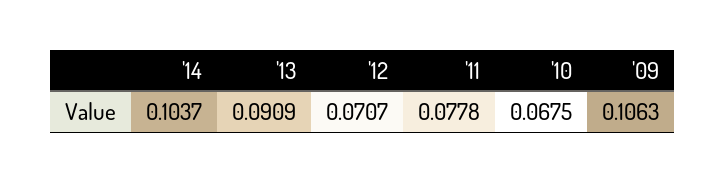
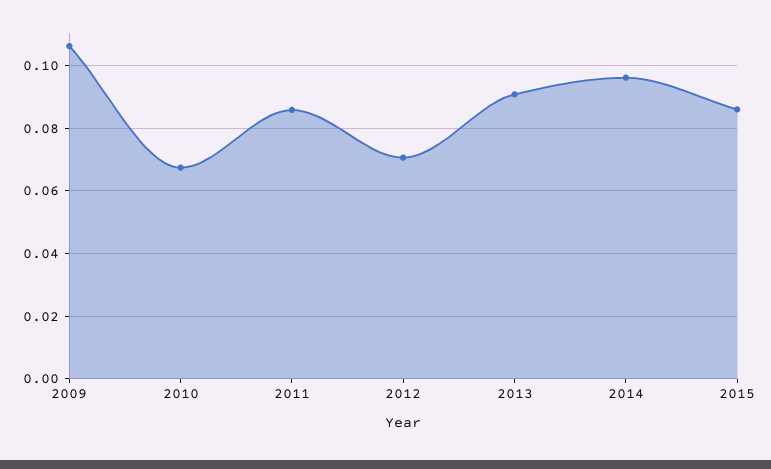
'14: 0.1037 -> 0.096
'11: 0.0778 -> 0.086
2015: none -> 0.086

